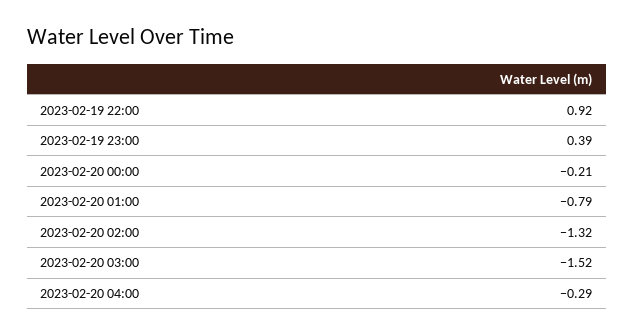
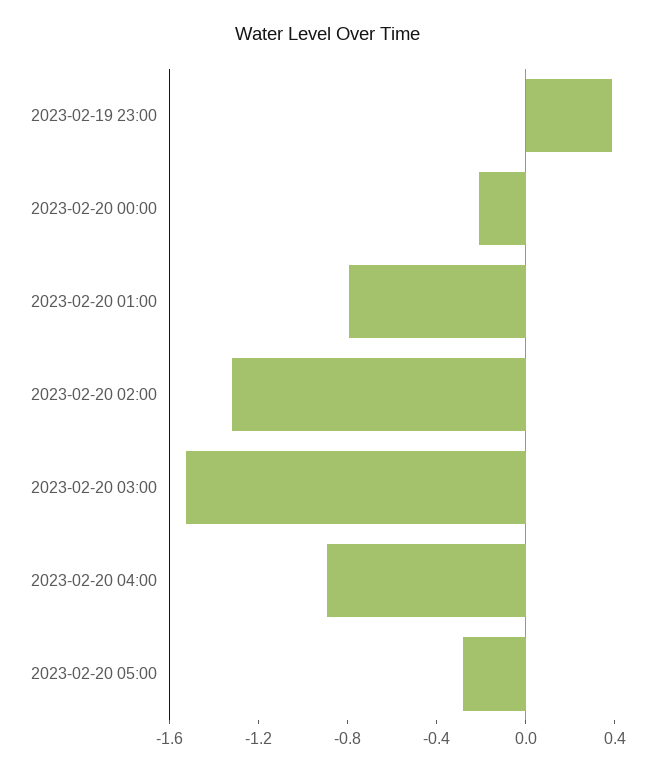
2023-02-19 22:00: 0.92 -> none
2023-02-20 04:00: -0.29 -> -0.9
2023-02-20 05:00: none -> -0.3

